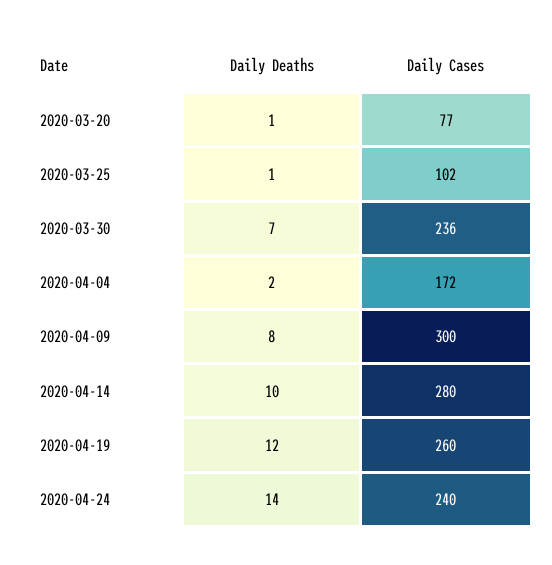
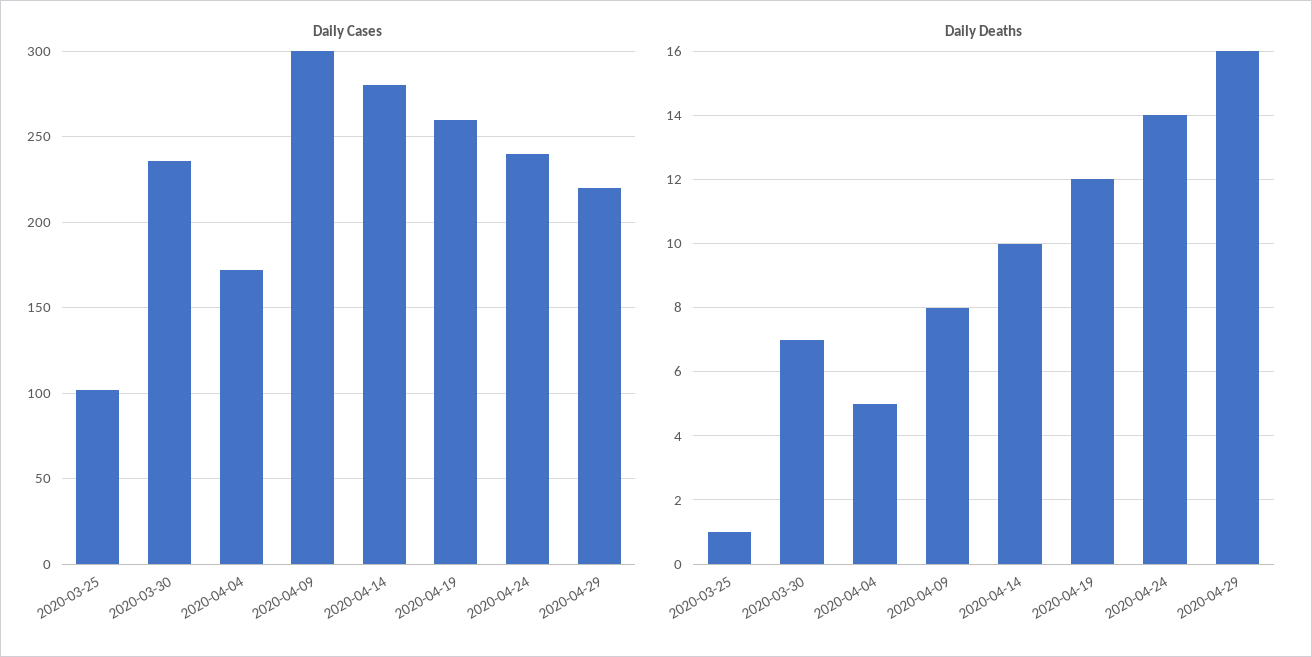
Daily Deaths, 2020-03-20: 1 -> none
Daily Cases, 2020-03-20: 77 -> none
Daily Deaths, 2020-04-04: 2 -> 5
Daily Cases, 2020-04-29: none -> 220
Daily Deaths, 2020-04-29: none -> 16

